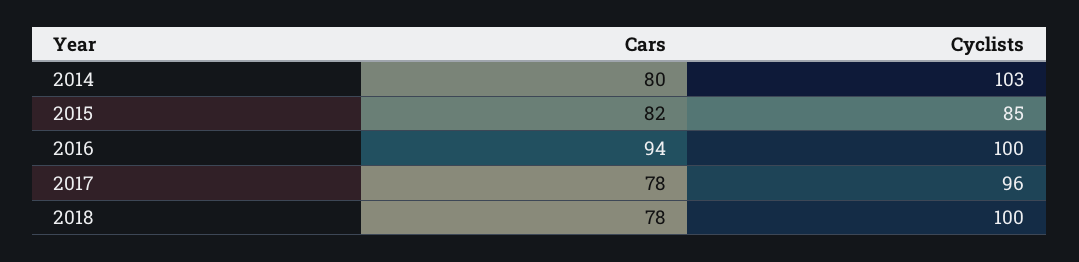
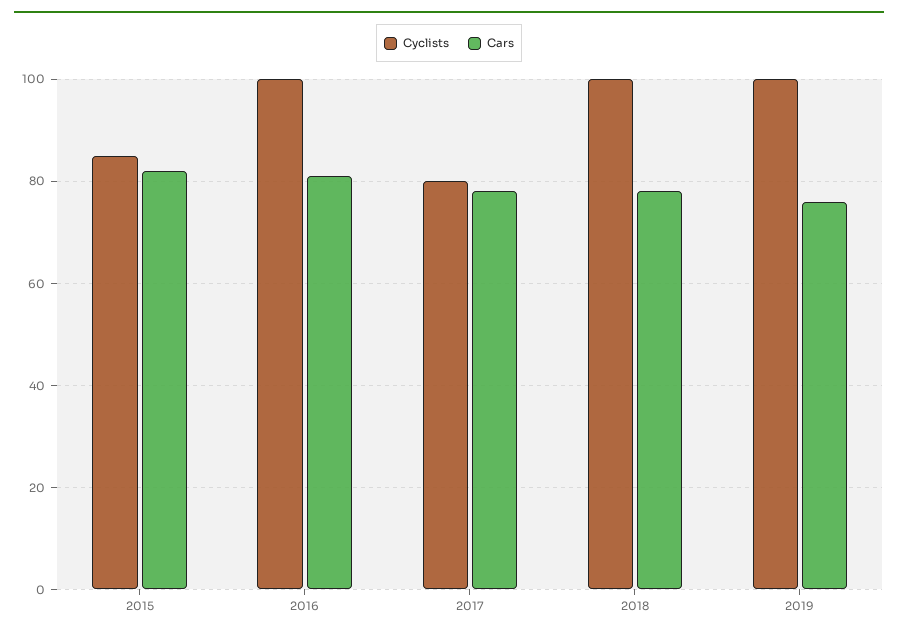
Cars, 2014: 80 -> none
Cyclists, 2014: 103 -> none
Cars, 2016: 94 -> 80
Cyclists, 2017: 96 -> 80
Cyclists, 2019: none -> 100
Cars, 2019: none -> 75

